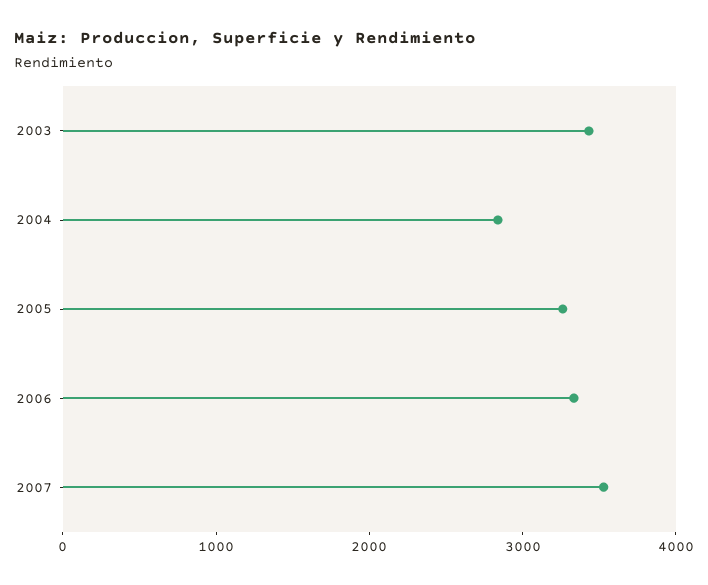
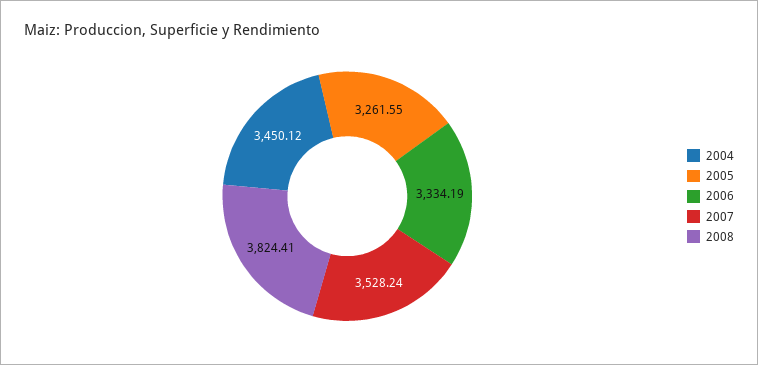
2003: 3400 -> none
2004: 2800 -> 3450.12
2008: none -> 3824.41

